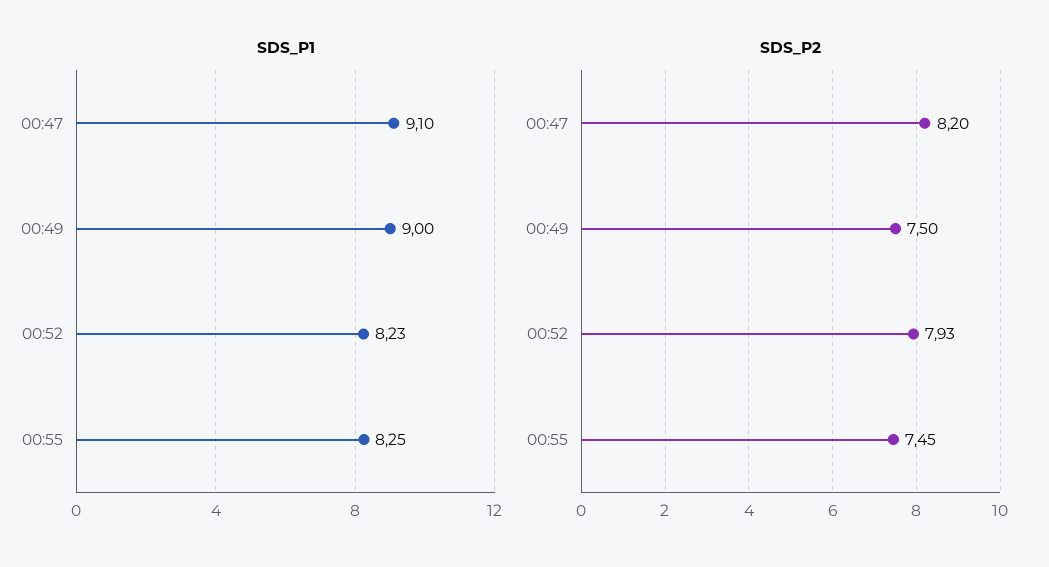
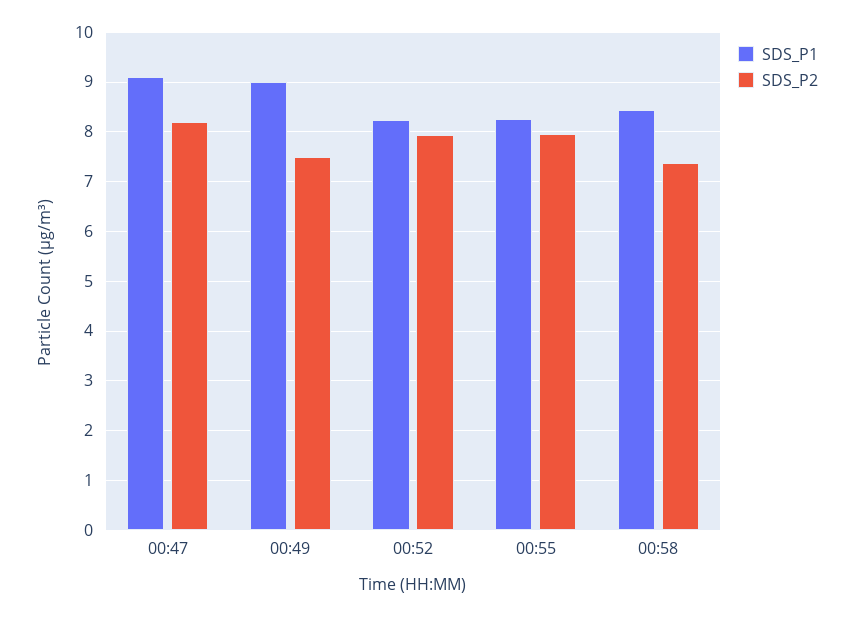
SDS_P2, 00:55: 7.45 -> 8
SDS_P1, 00:58: none -> 8.4
SDS_P2, 00:58: none -> 7.4

